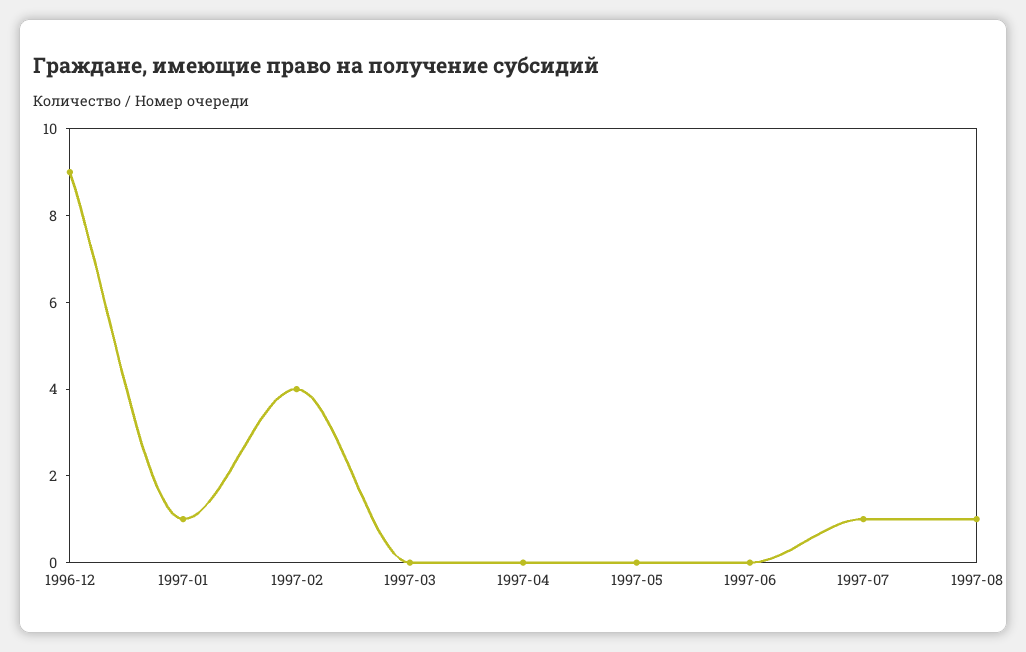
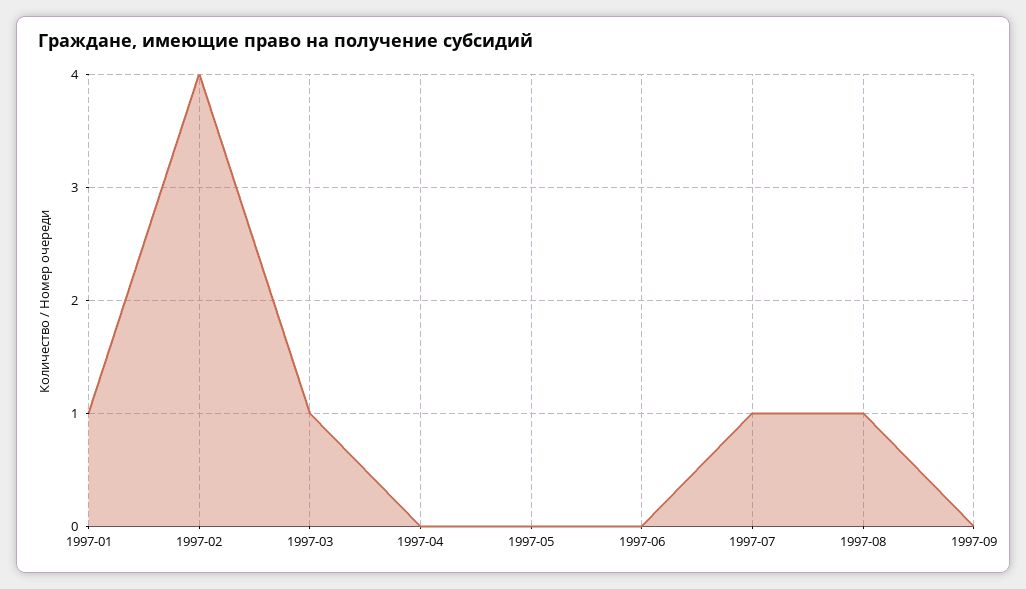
1996-12: 9 -> none
1997-03: 0 -> 1
1997-09: none -> 0

